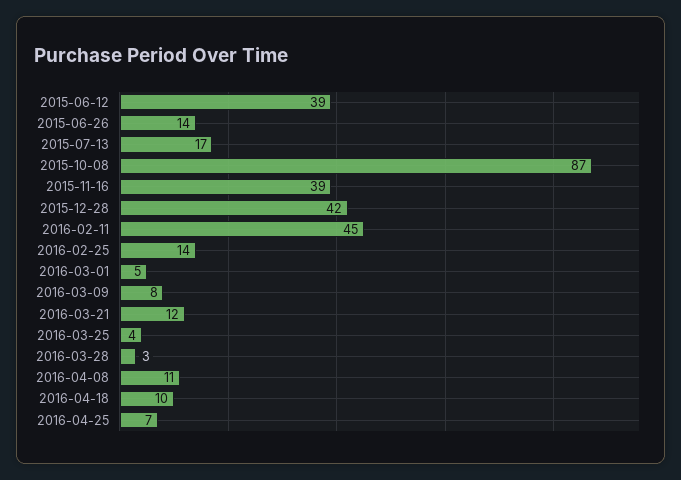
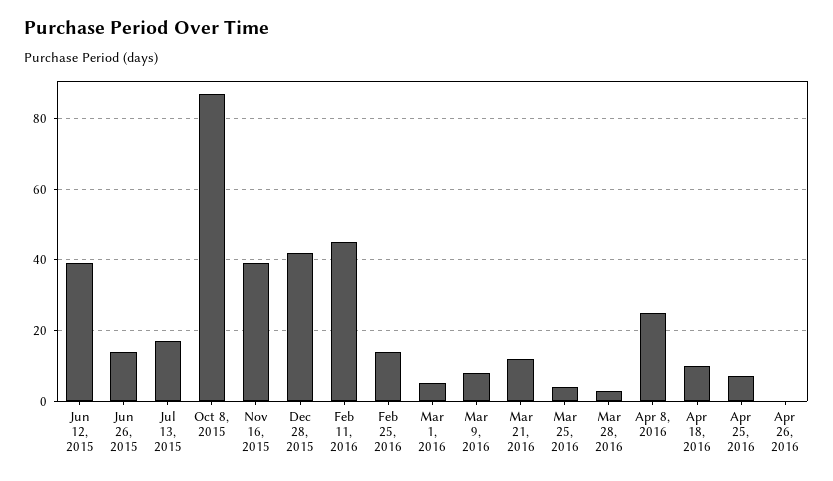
2016-04-08: 11 -> 25
Apr 26, 2016: none -> 0

